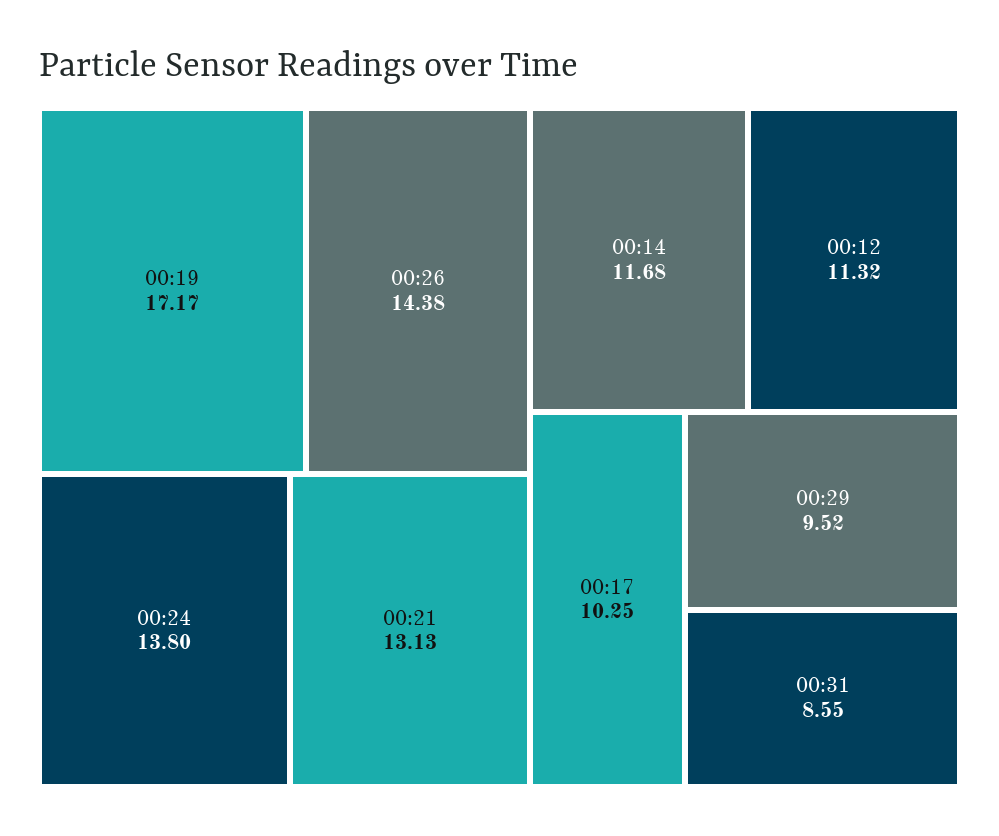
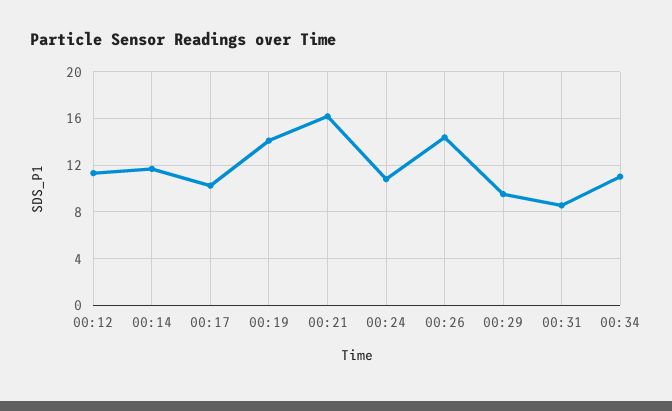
00:19: 17.17 -> 14
00:24: 13.8 -> 11
00:21: 13.13 -> 16
00:34: none -> 11

